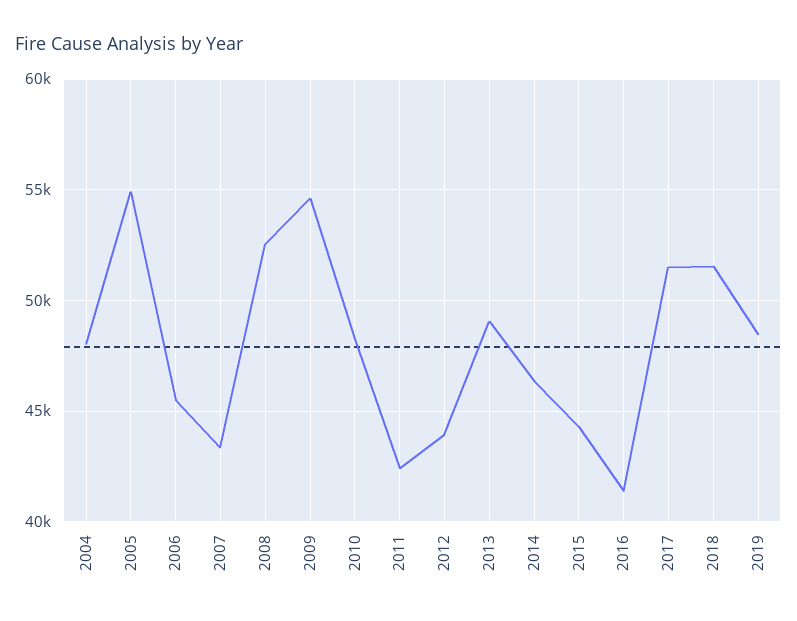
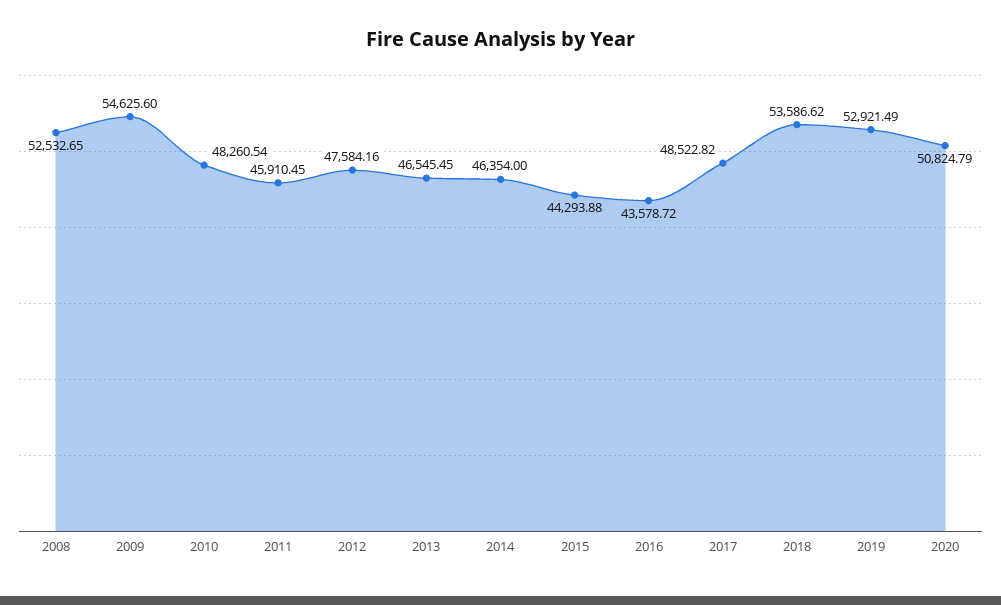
2004: 48000 -> none
2005: 55000 -> none
2006: 45500 -> none
2007: 43500 -> none
2011: 42500 -> 45910.45
2012: 44000 -> 47584.16
2013: 49000 -> 46545.45
2016: 41500 -> 43578.72
2017: 51500 -> 48522.82
2018: 51500 -> 53586.62
2019: 48500 -> 52921.49
2020: none -> 50824.79

